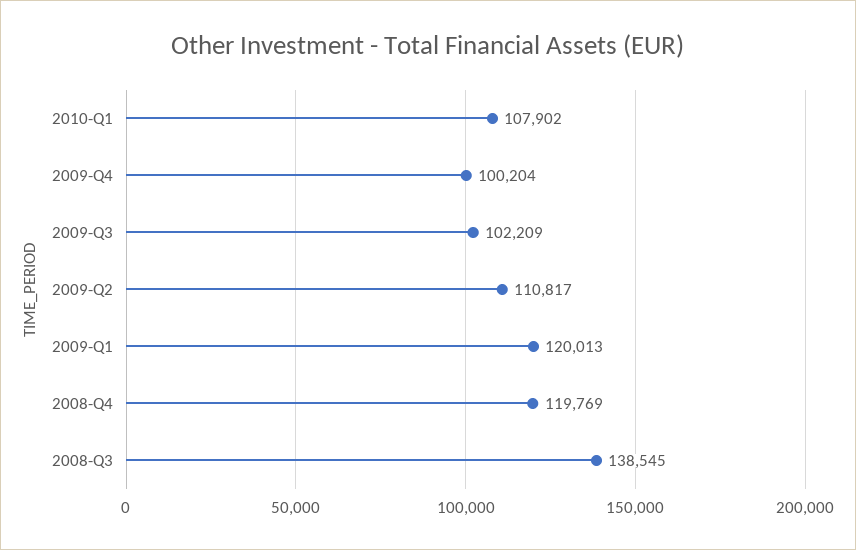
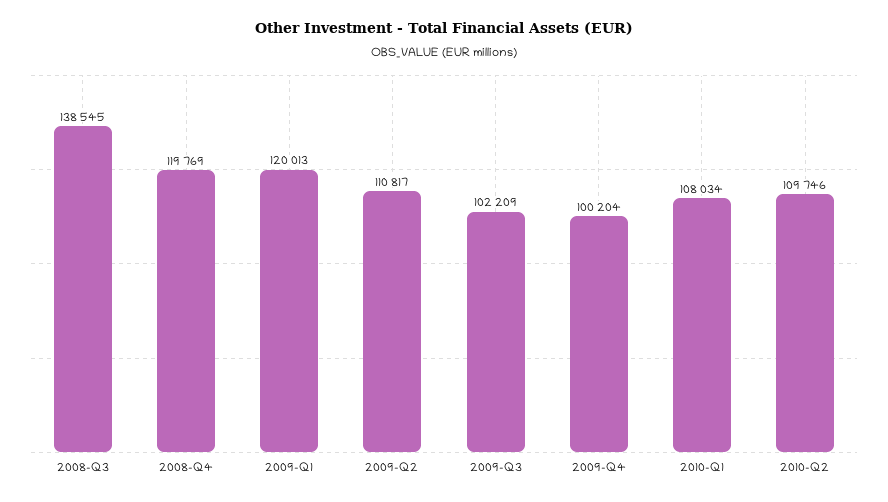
2010-Q1: 107902 -> 108034
2010-Q2: none -> 109746

